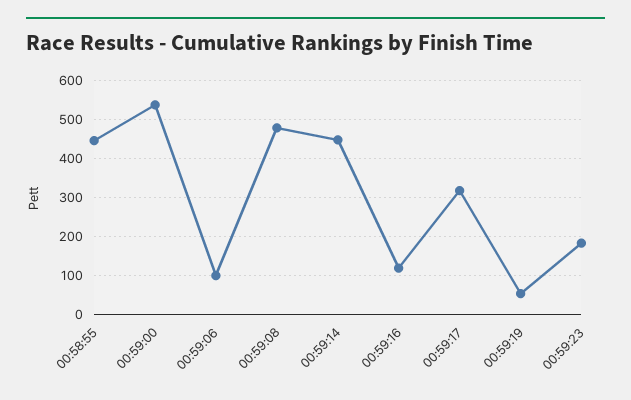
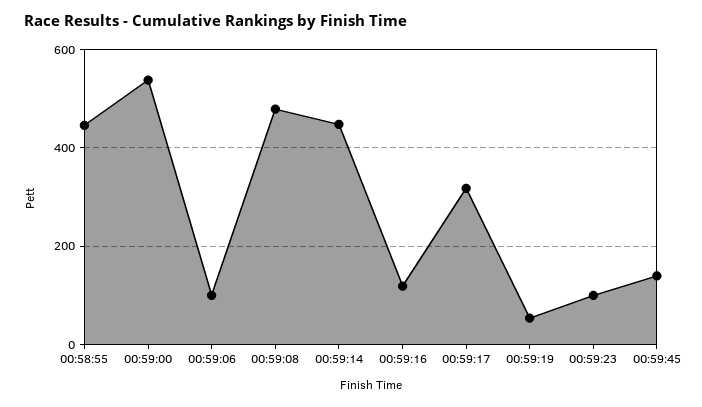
00:59:23: 180 -> 100
00:59:45: none -> 140

